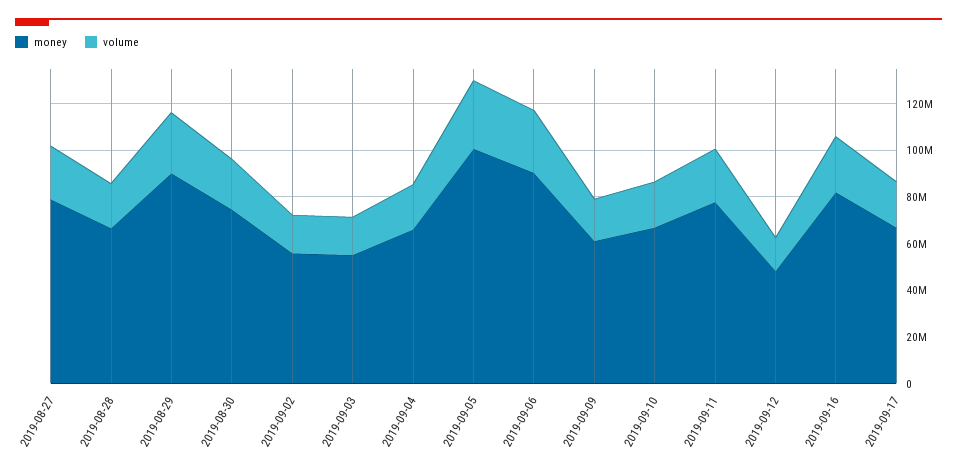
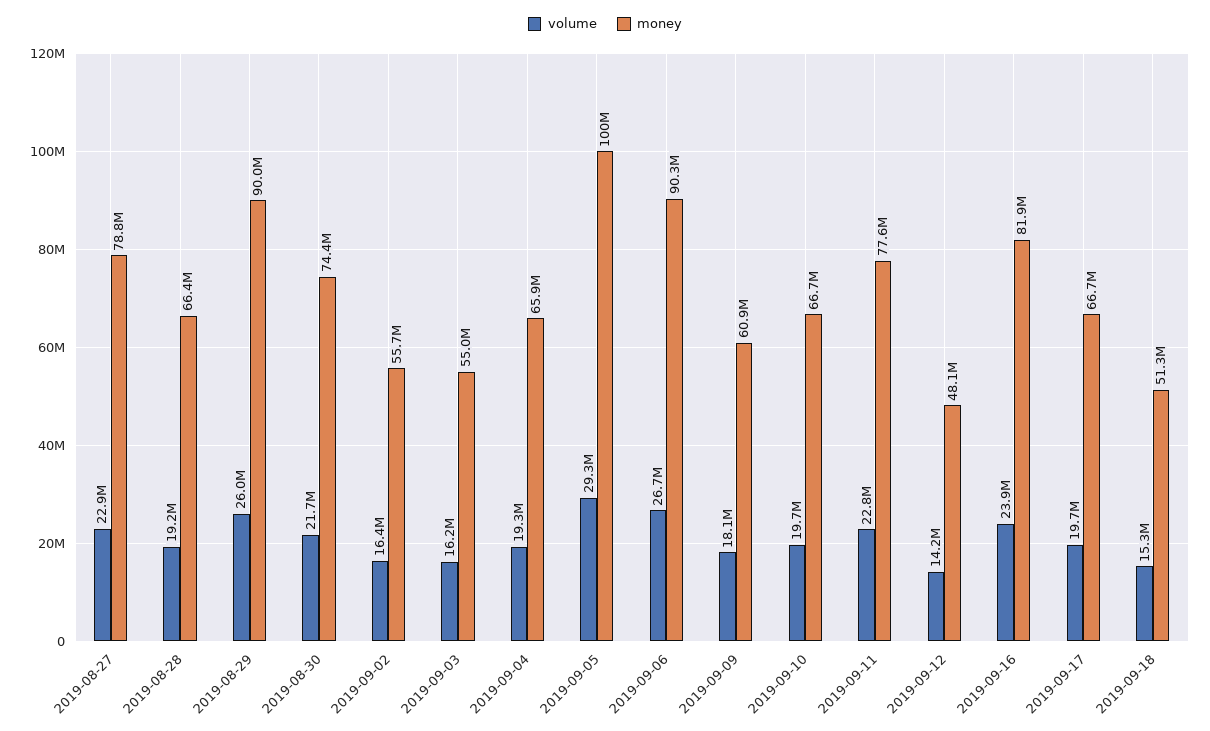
volume, 2019-09-18: none -> 15300000
money, 2019-09-18: none -> 51300000

